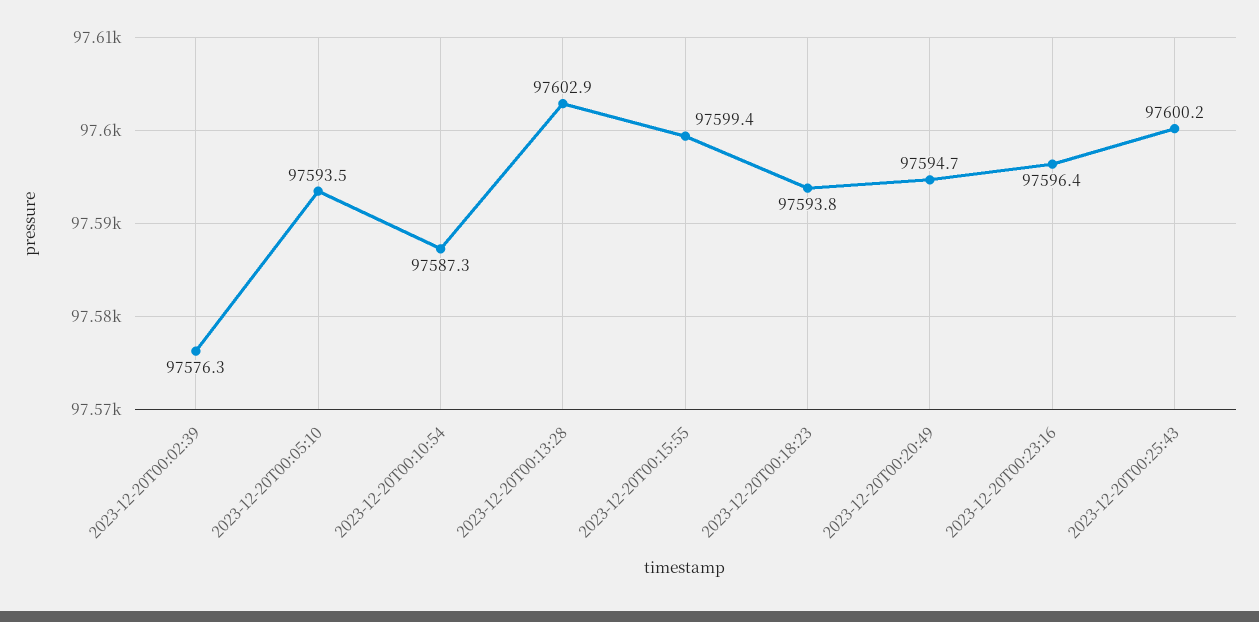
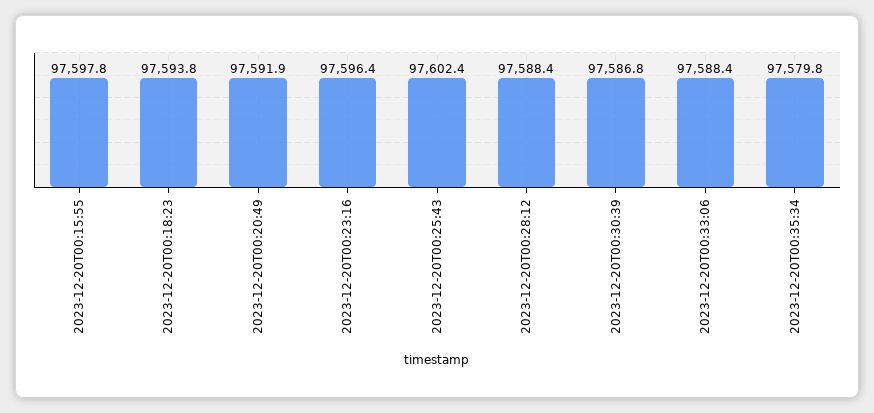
2023-12-20T00:02:39: 97576.3 -> none
2023-12-20T00:05:10: 97593.5 -> none
2023-12-20T00:10:54: 97587.3 -> none
2023-12-20T00:13:28: 97602.9 -> none
2023-12-20T00:15:55: 97599.4 -> 97597.8
2023-12-20T00:20:49: 97594.7 -> 97591.9
2023-12-20T00:25:43: 97600.2 -> 97602.4
2023-12-20T00:28:12: none -> 97588.4
2023-12-20T00:30:39: none -> 97586.8
2023-12-20T00:33:06: none -> 97588.4
2023-12-20T00:35:34: none -> 97579.8

